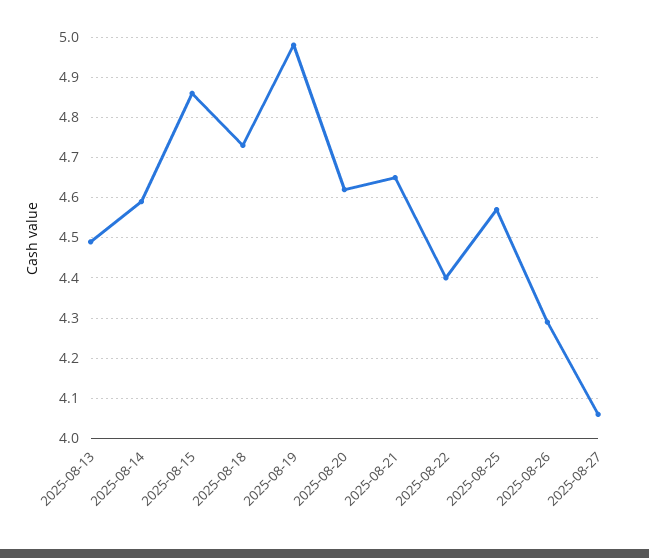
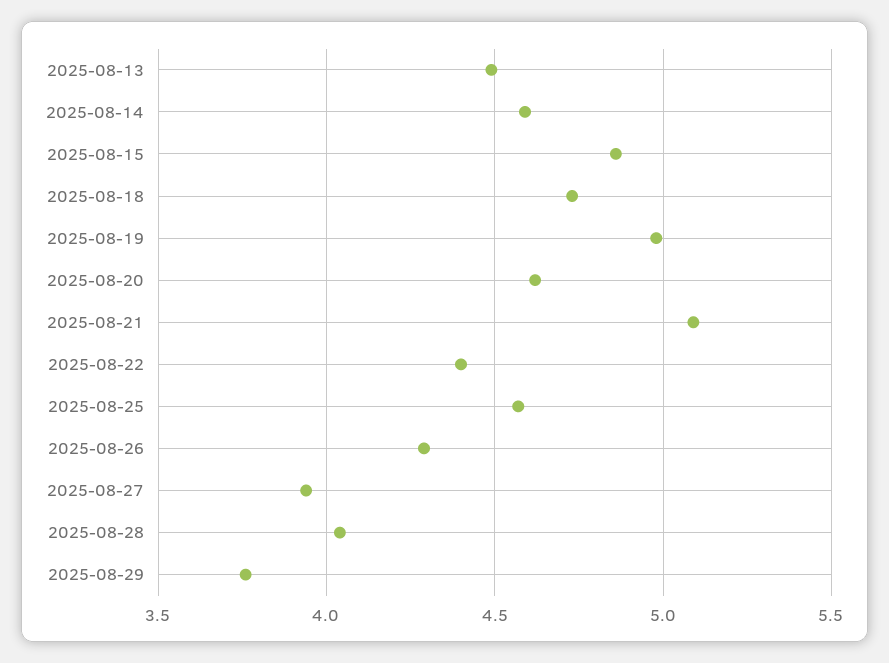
2025-08-21: 4.65 -> 5.1
2025-08-27: 4.05 -> 3.95
2025-08-28: none -> 4.05
2025-08-29: none -> 3.75

